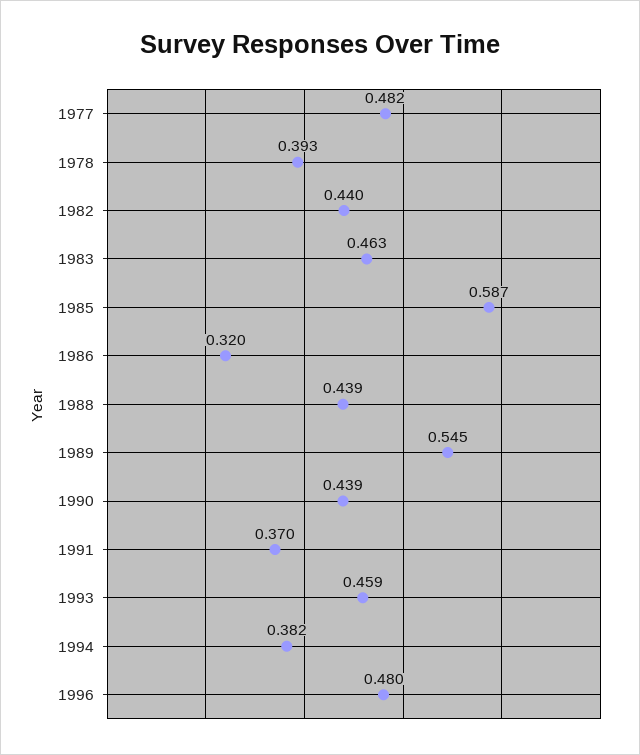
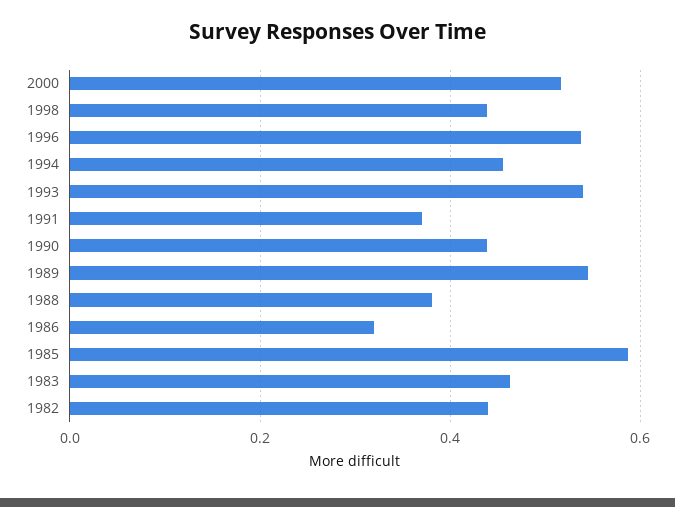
1977: 0.482 -> none
1978: 0.393 -> none
1988: 0.439 -> 0.38
1993: 0.459 -> 0.54
1994: 0.382 -> 0.46
1996: 0.48 -> 0.54
2000: none -> 0.52
1998: none -> 0.44

